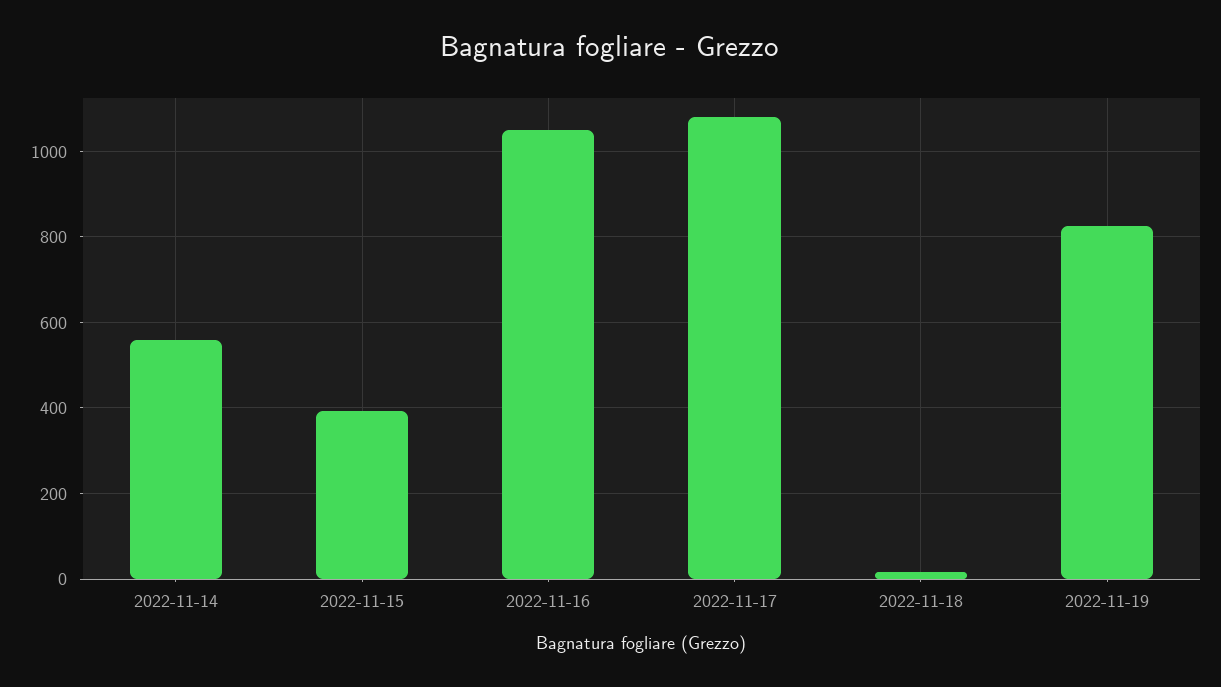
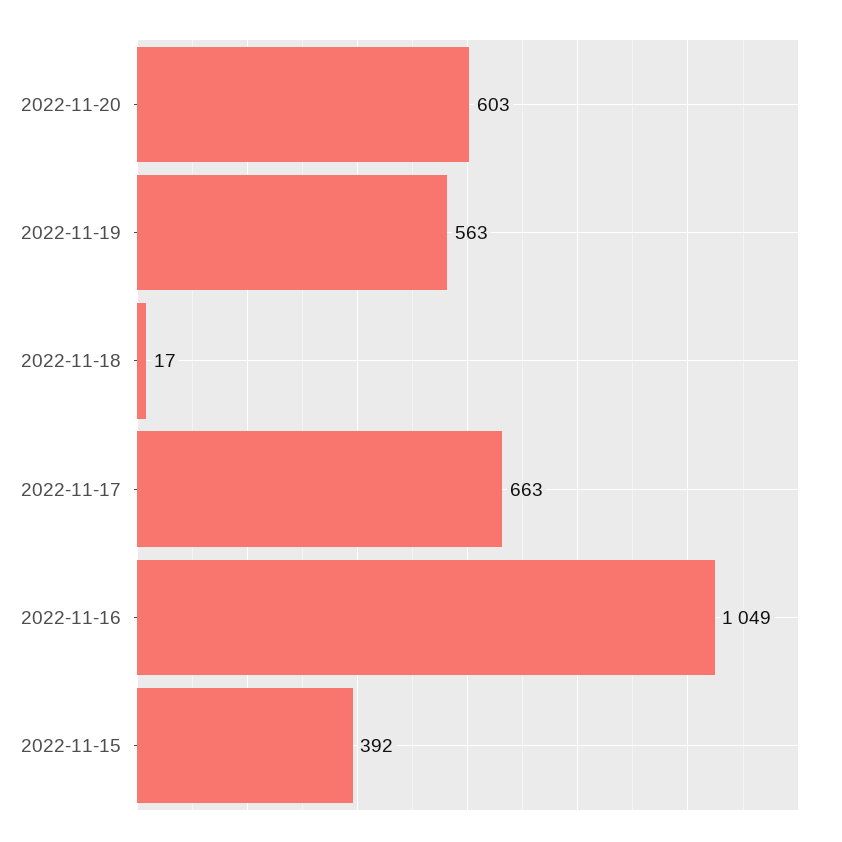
2022-11-14: 560 -> none
2022-11-17: 1080 -> 663
2022-11-19: 820 -> 563
2022-11-20: none -> 603

